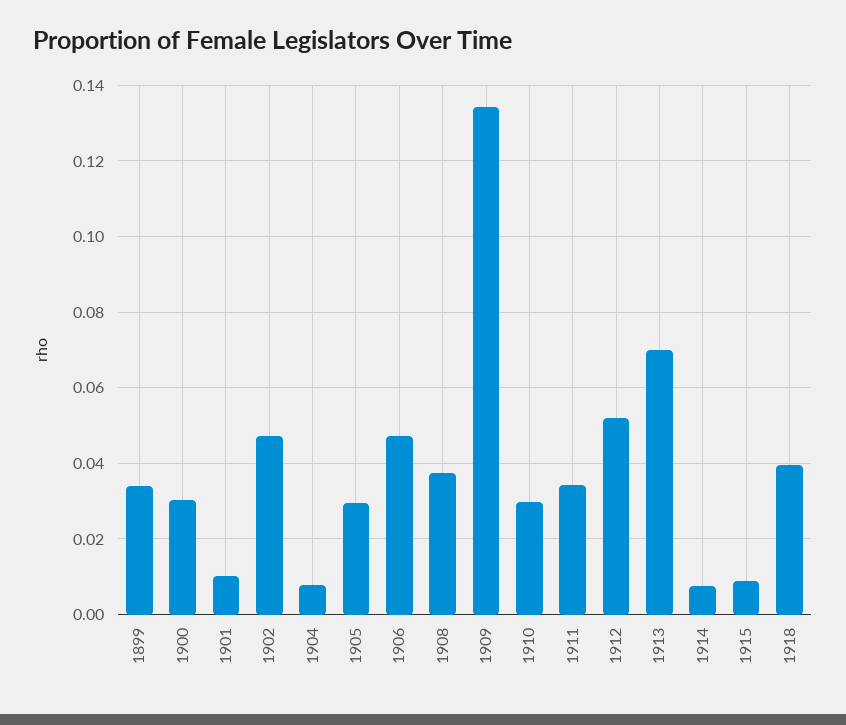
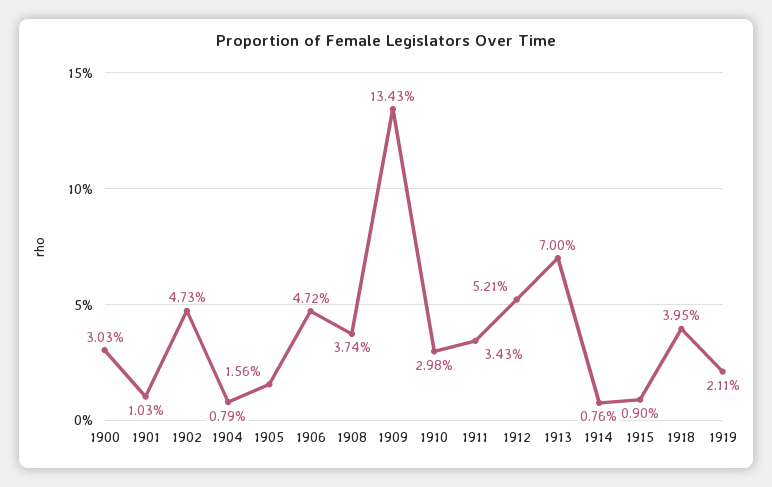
1899: 0.034 -> none
1905: 0.03 -> 0.0156
1919: none -> 0.0211

